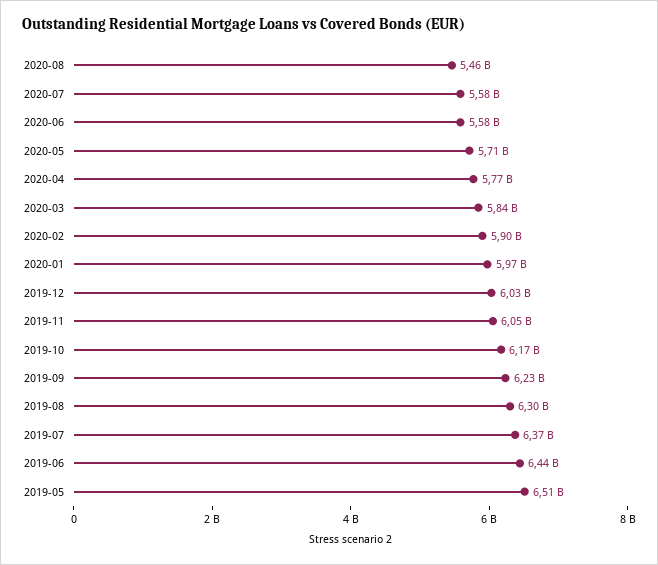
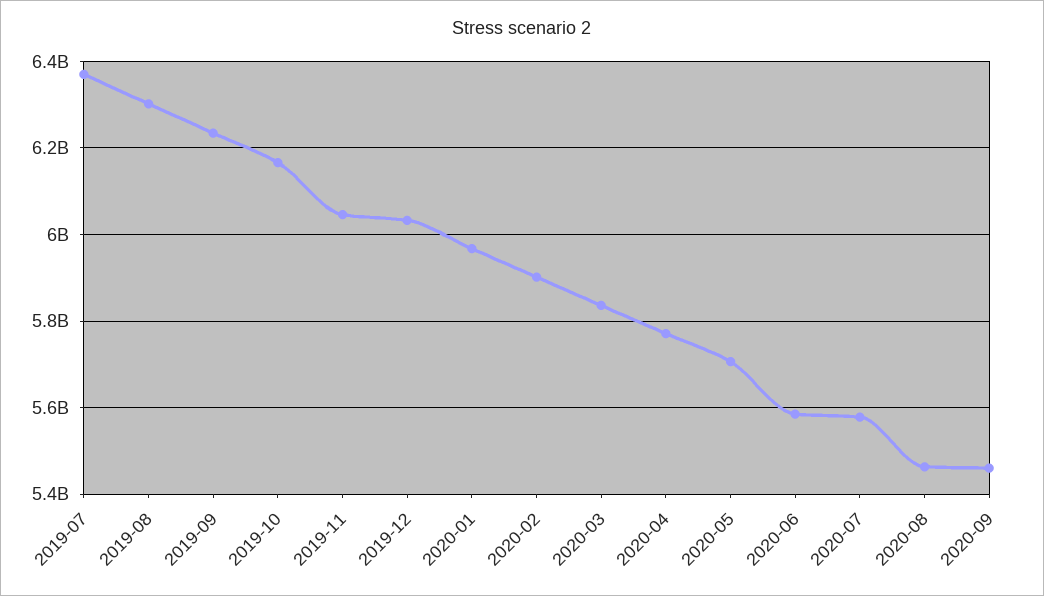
2019-06: 6440000000 -> none
2019-05: 6510000000 -> none
2020-09: none -> 5460000000

